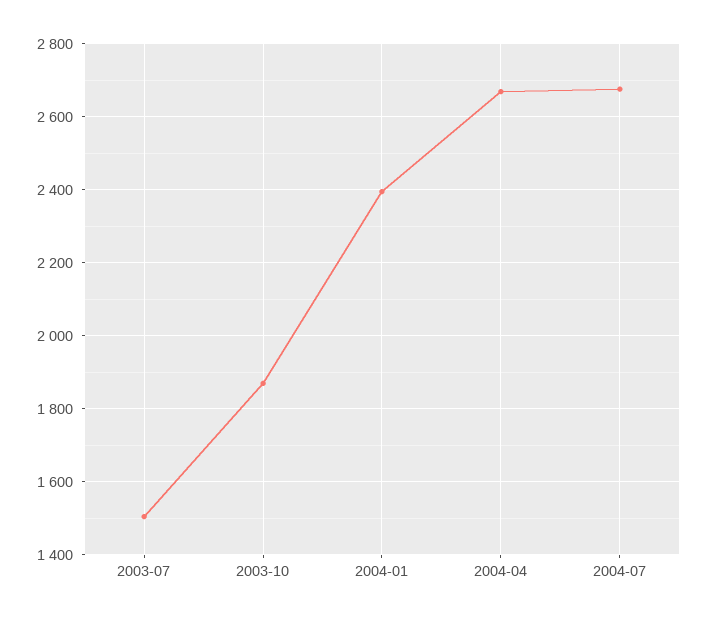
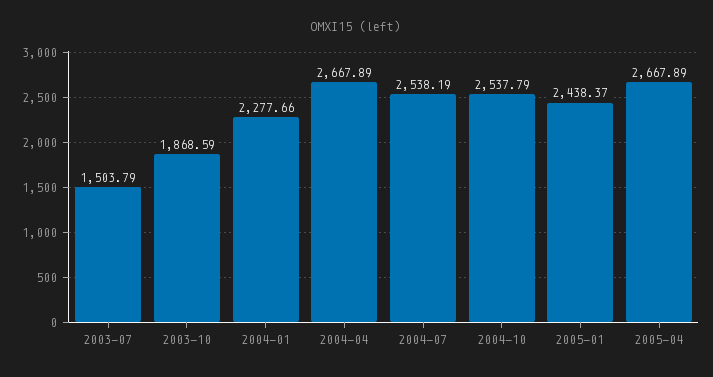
2004-01: 2400 -> 2277.66
2004-07: 2680 -> 2538.19
2004-10: none -> 2537.79
2005-01: none -> 2438.37
2005-04: none -> 2667.89

